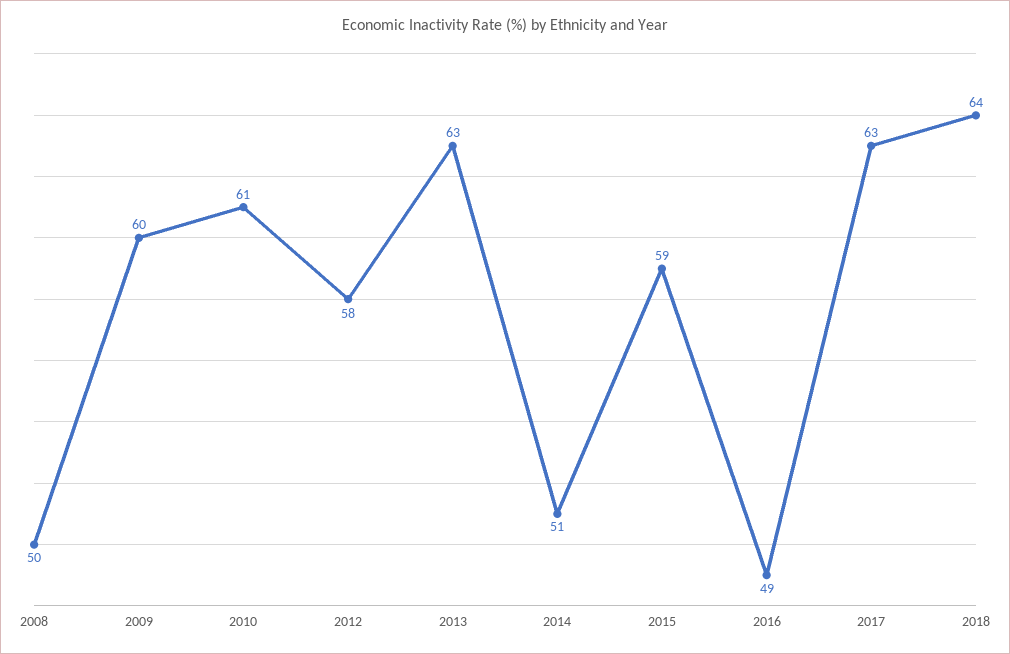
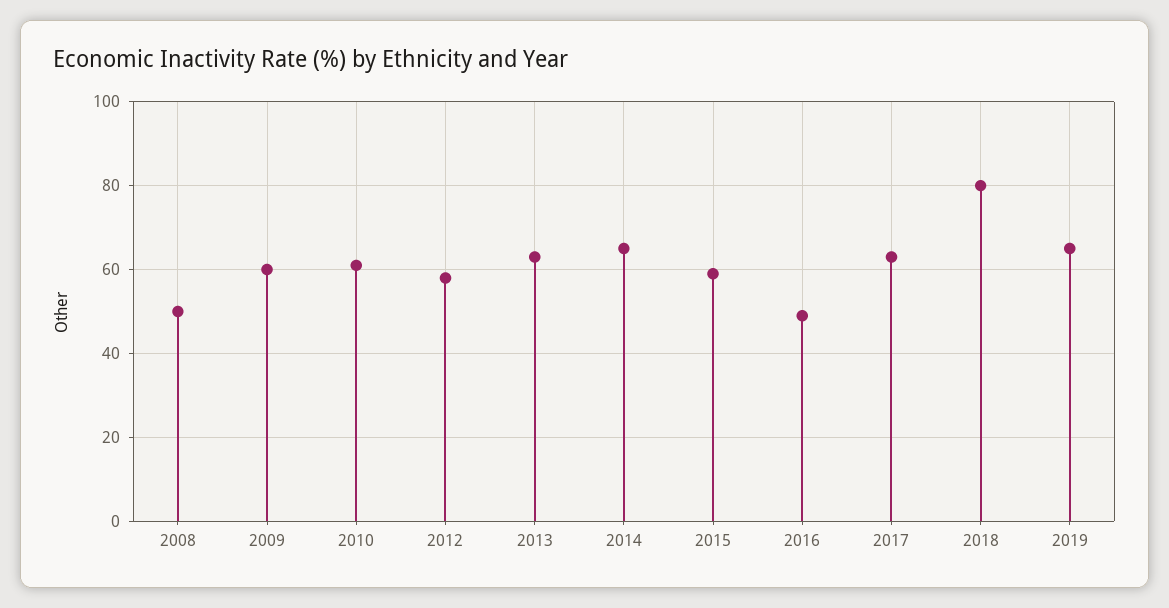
2014: 51 -> 65
2018: 64 -> 80
2019: none -> 65

